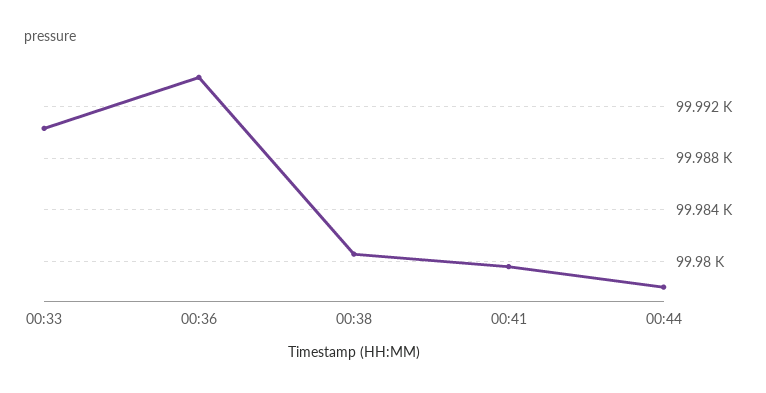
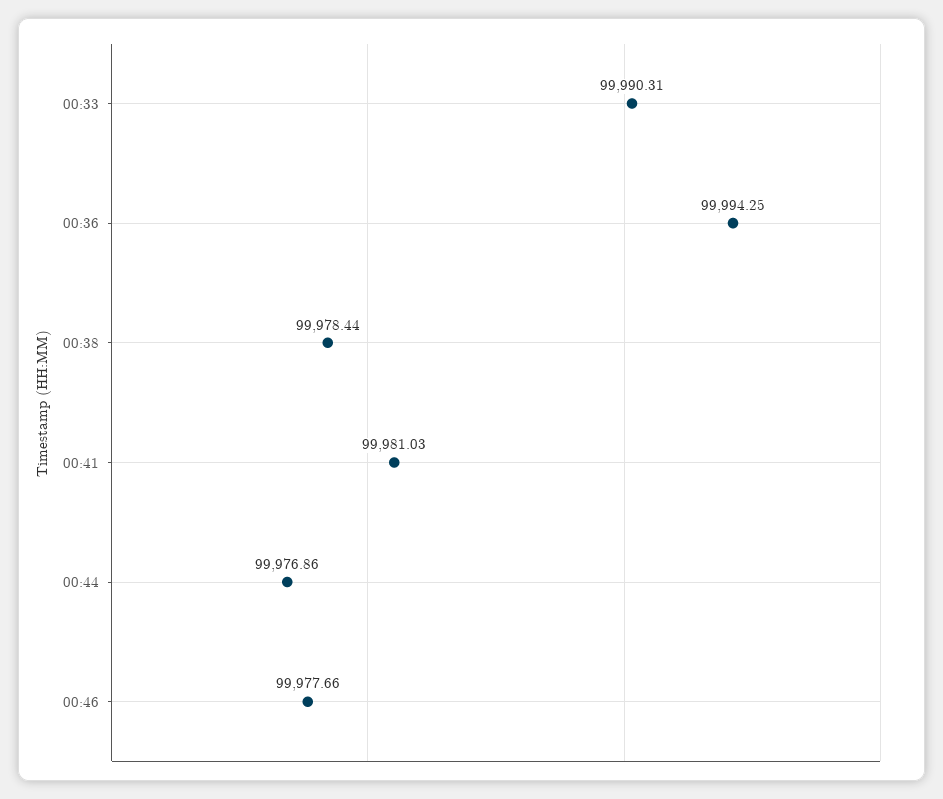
00:38: 99980.5 -> 99978.44
00:41: 99979.5 -> 99981.03
00:44: 99978 -> 99976.86
00:46: none -> 99977.66

